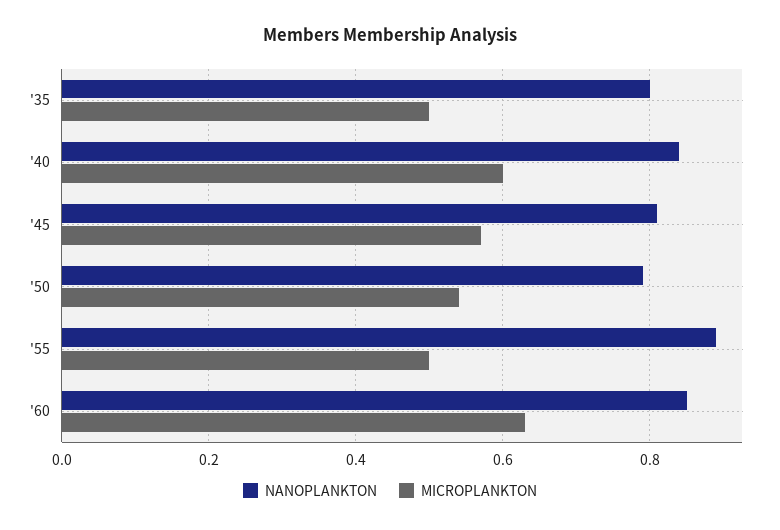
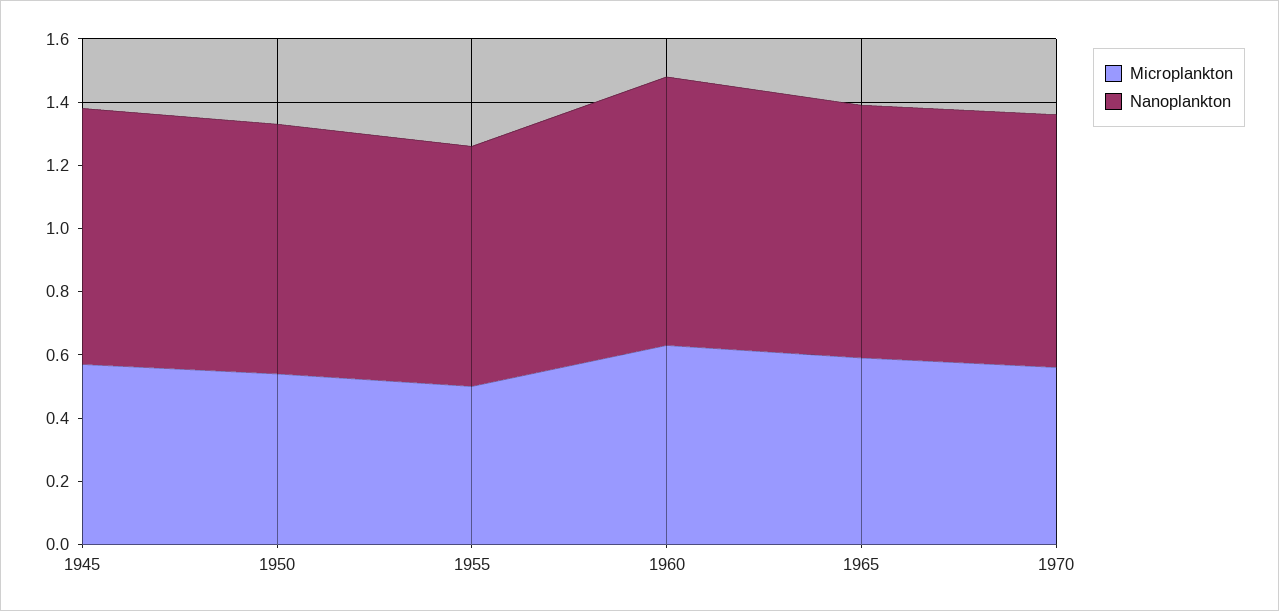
NANOPLANKTON, '35: 0.8 -> none
MICROPLANKTON, '35: 0.5 -> none
NANOPLANKTON, '40: 0.85 -> none
MICROPLANKTON, '40: 0.6 -> none
NANOPLANKTON, '55: 0.9 -> 0.75
MICROPLANKTON, 1965: none -> 0.6
NANOPLANKTON, 1965: none -> 0.8
MICROPLANKTON, 1970: none -> 0.55
NANOPLANKTON, 1970: none -> 0.8

